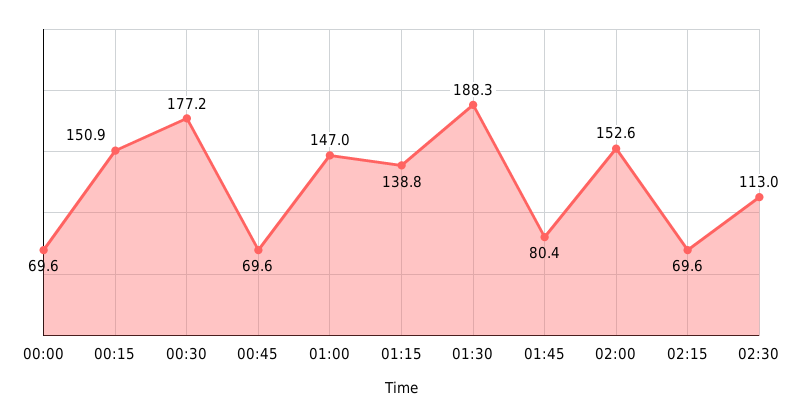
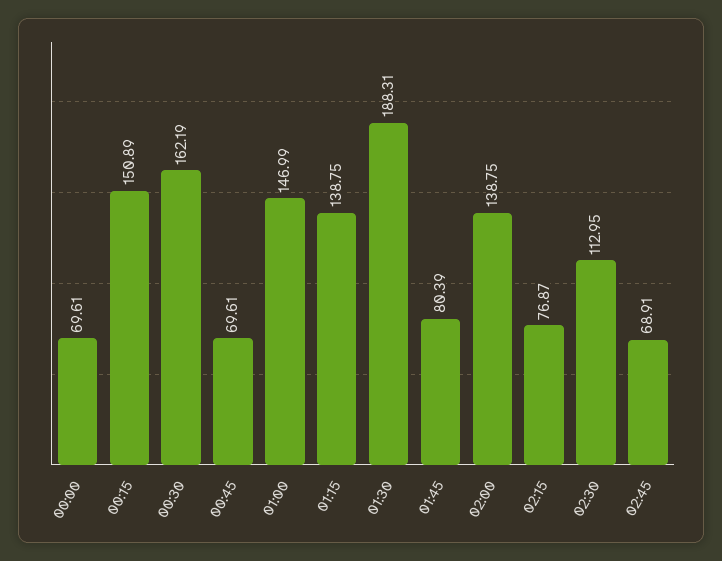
00:30: 177.2 -> 162.19
02:00: 152.6 -> 138.75
02:15: 69.6 -> 76.87
02:45: none -> 68.91

